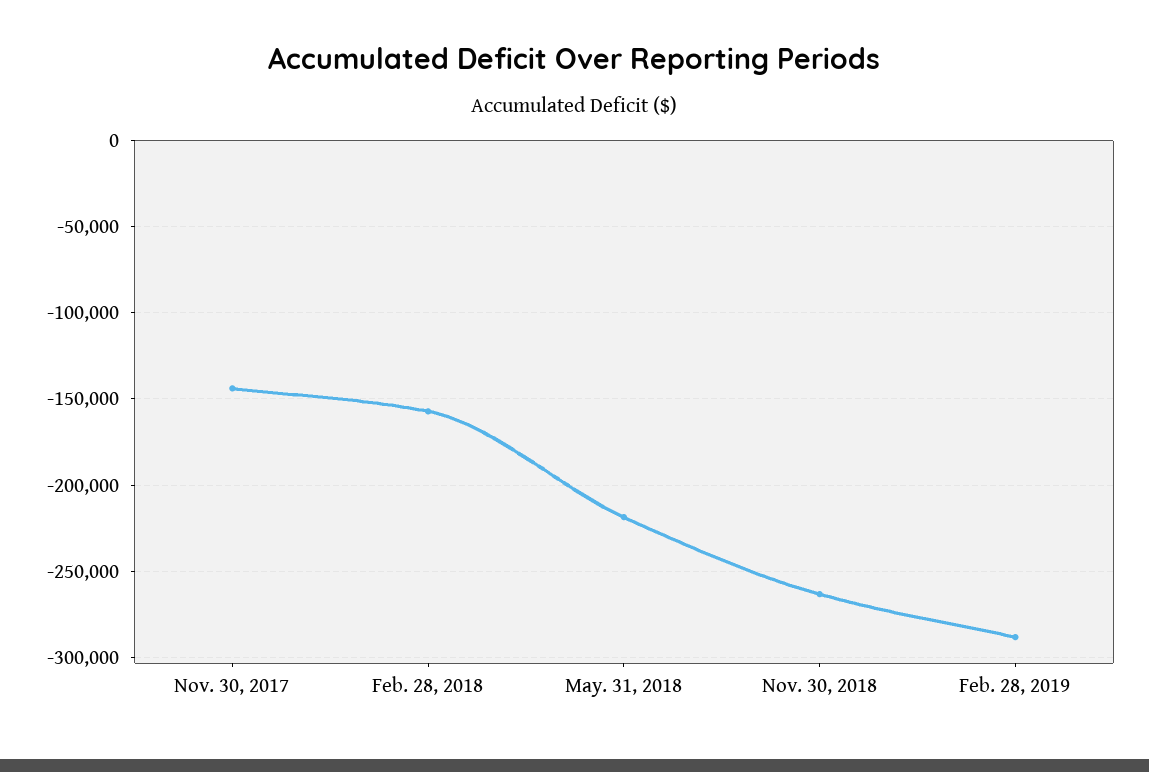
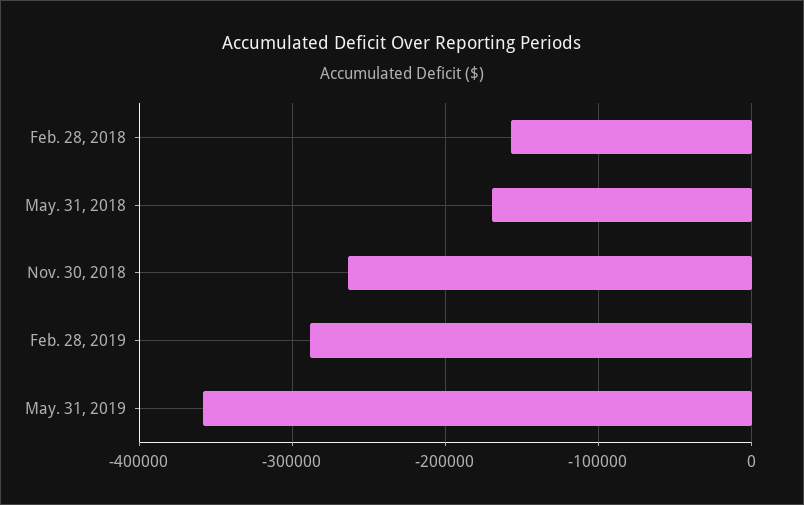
Nov. 30, 2017: -145000 -> none
May. 31, 2018: -220000 -> -170000
May. 31, 2019: none -> -360000

